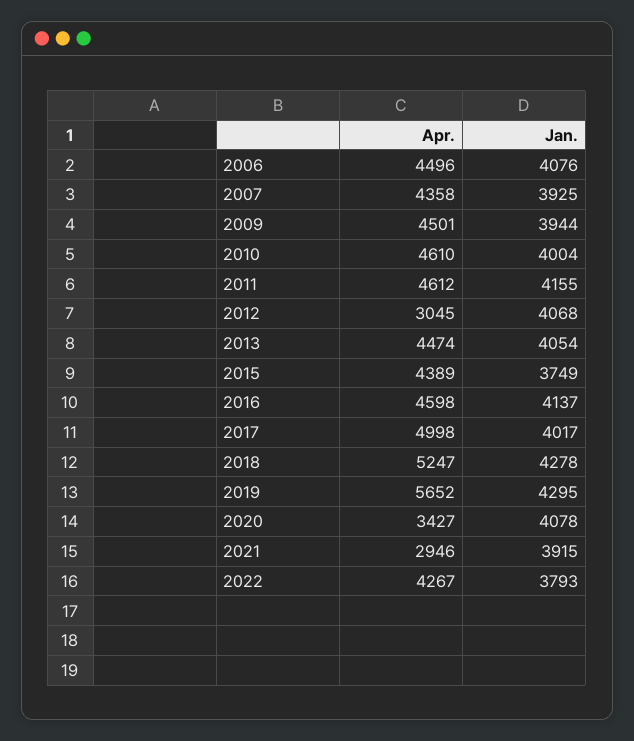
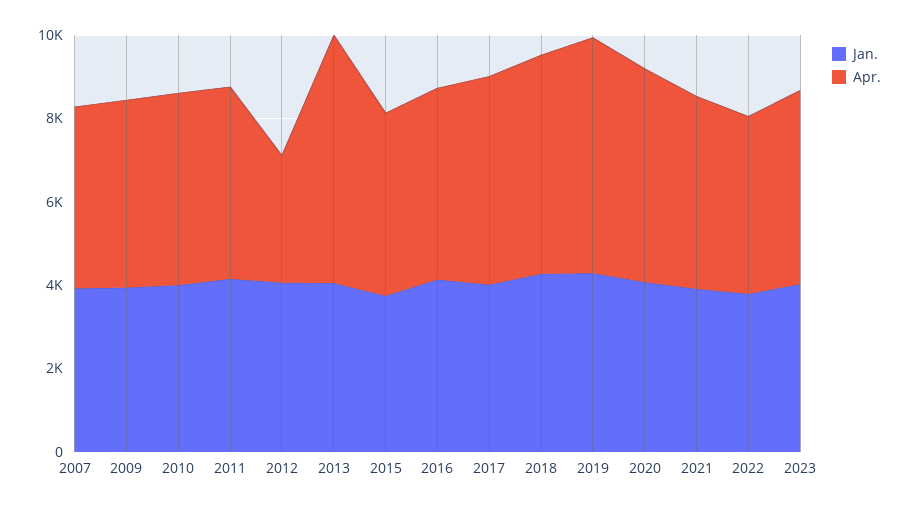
Apr., 2006: 4496 -> none
Jan., 2006: 4076 -> none
Apr., 2013: 4474 -> 6000
Apr., 2020: 3427 -> 5000
Apr., 2021: 2946 -> 4500
Jan., 2023: none -> 4000
Apr., 2023: none -> 4500

